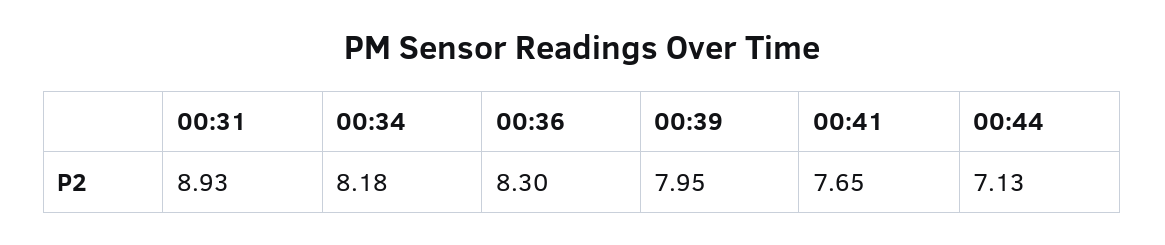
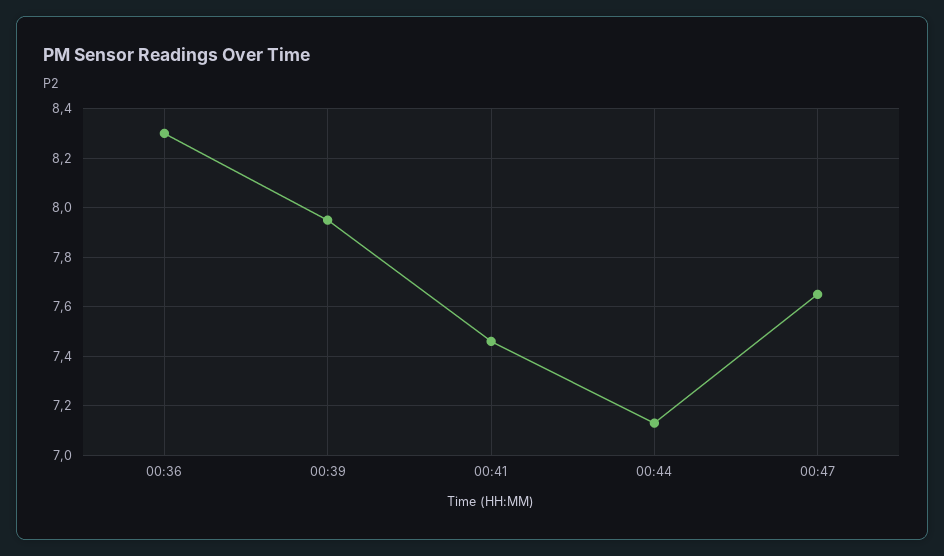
00:31: 8.93 -> none
00:34: 8.18 -> none
00:41: 7.65 -> 7.45
00:47: none -> 7.65

